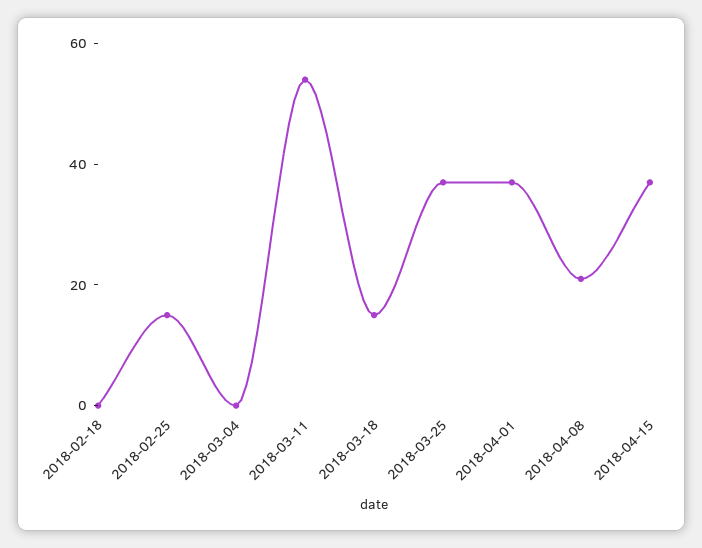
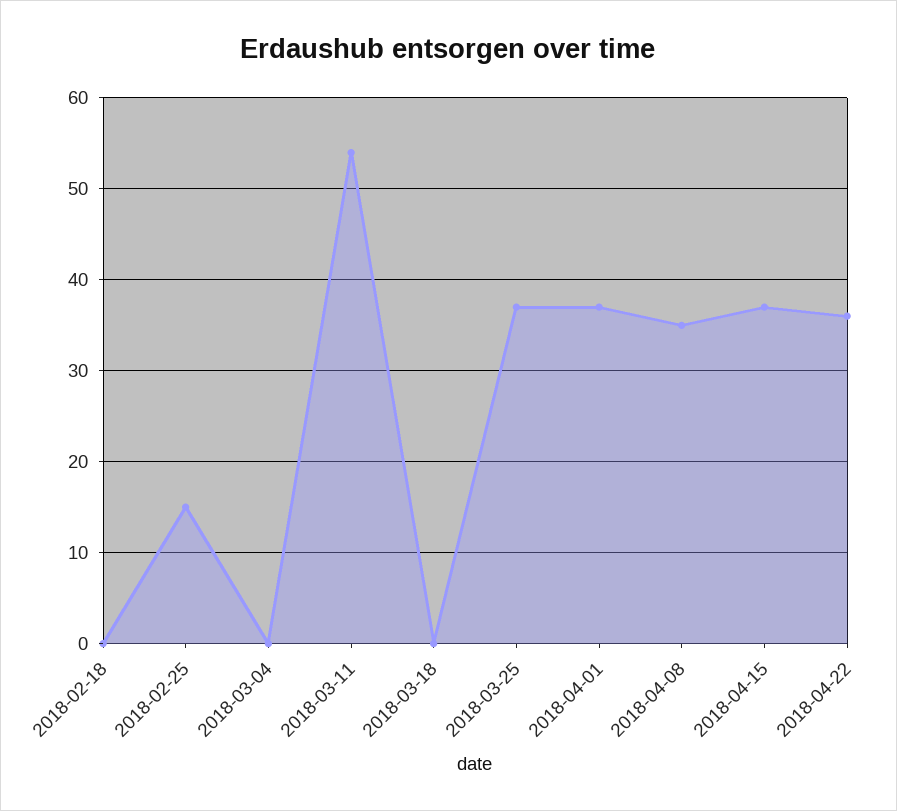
2018-03-18: 15 -> 0
2018-04-08: 20 -> 35
2018-04-22: none -> 36

